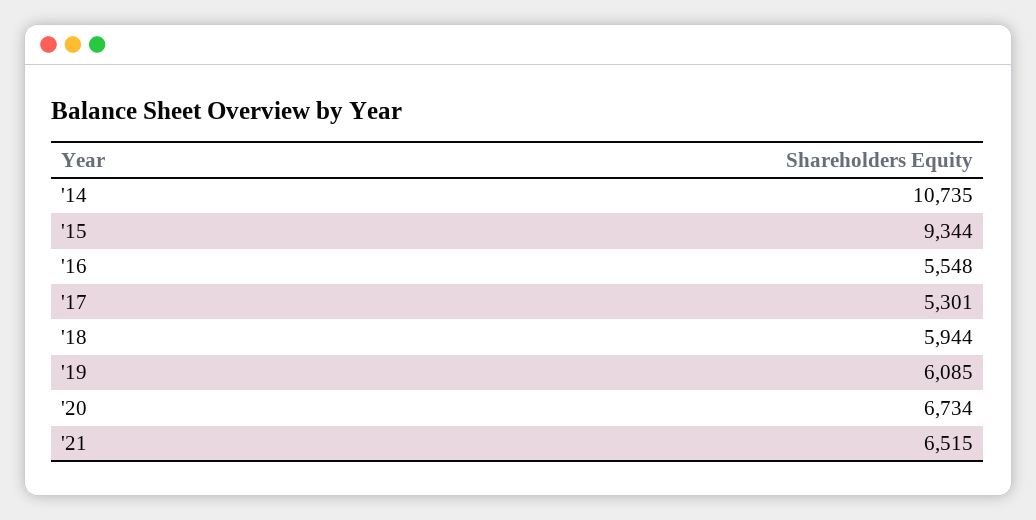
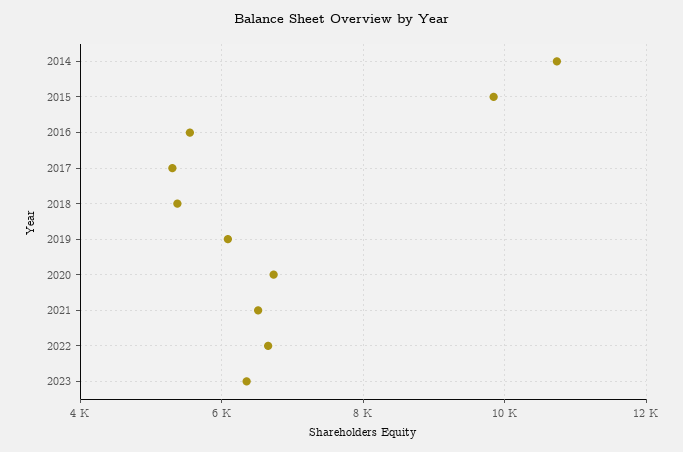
'15: 9344 -> 9800
'18: 5944 -> 5400
2022: none -> 6600
2023: none -> 6400

